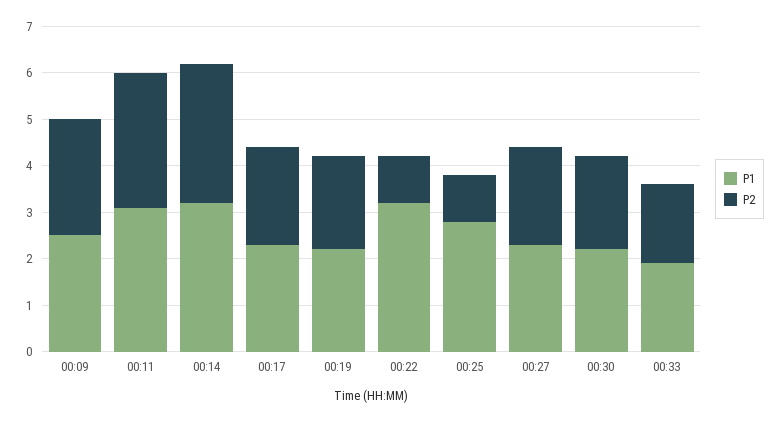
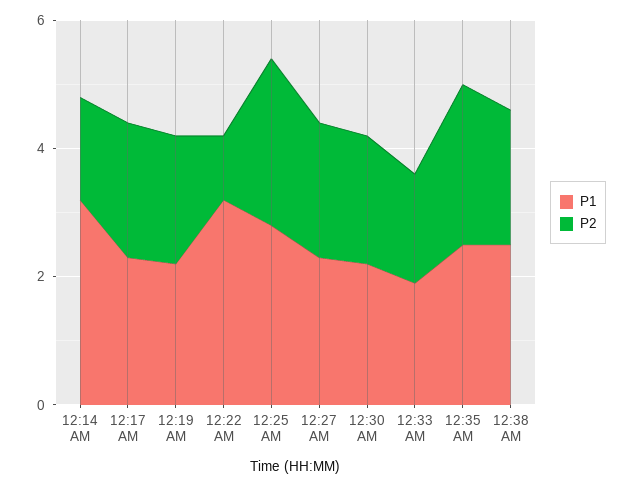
P1, 00:09: 2.5 -> none
P2, 00:09: 2.5 -> none
P1, 00:11: 3 -> none
P2, 00:11: 3 -> none
P2, 00:14: 3 -> 1.5
P2, 00:25: 1 -> 2.5
P1, 12:35 AM: none -> 2.5
P2, 12:35 AM: none -> 2.5
P1, 12:38 AM: none -> 2.5
P2, 12:38 AM: none -> 2

